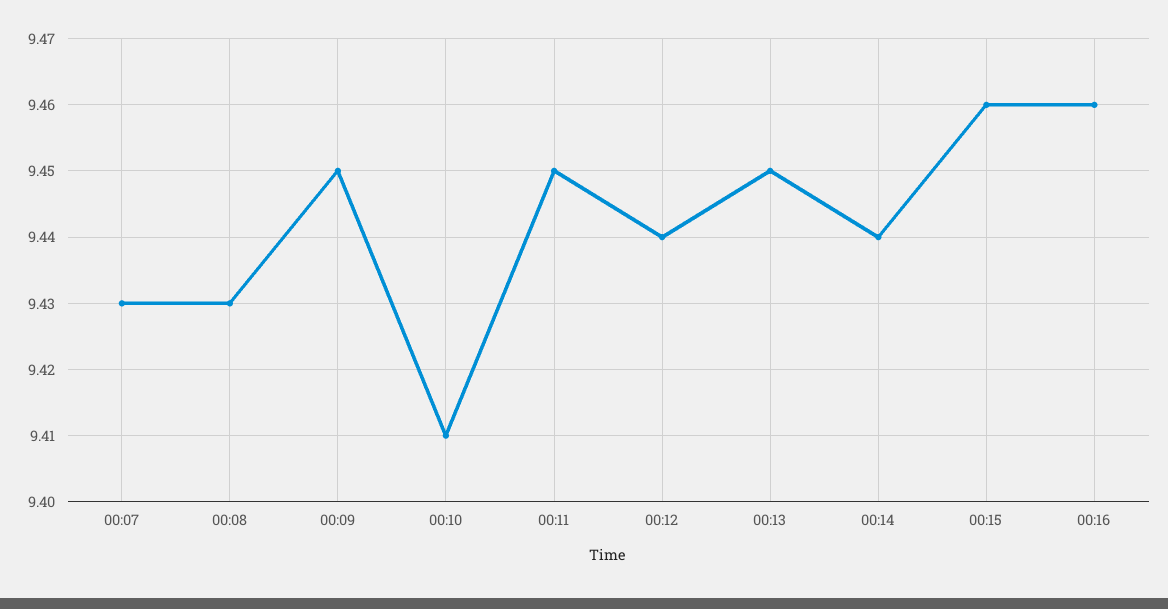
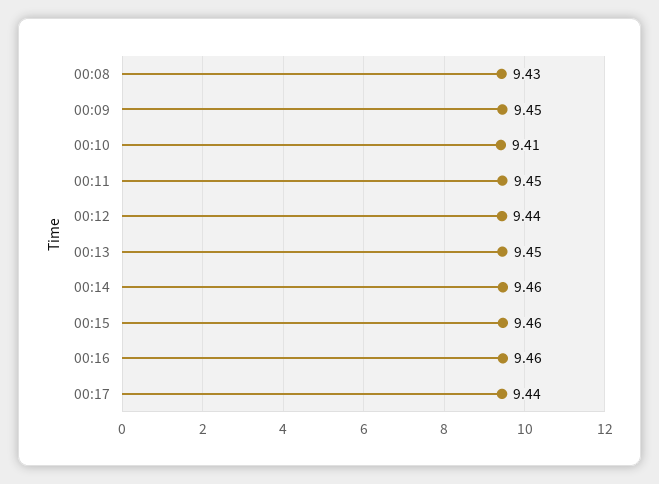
00:07: 9.43 -> none
00:14: 9.44 -> 9.46
00:17: none -> 9.44

